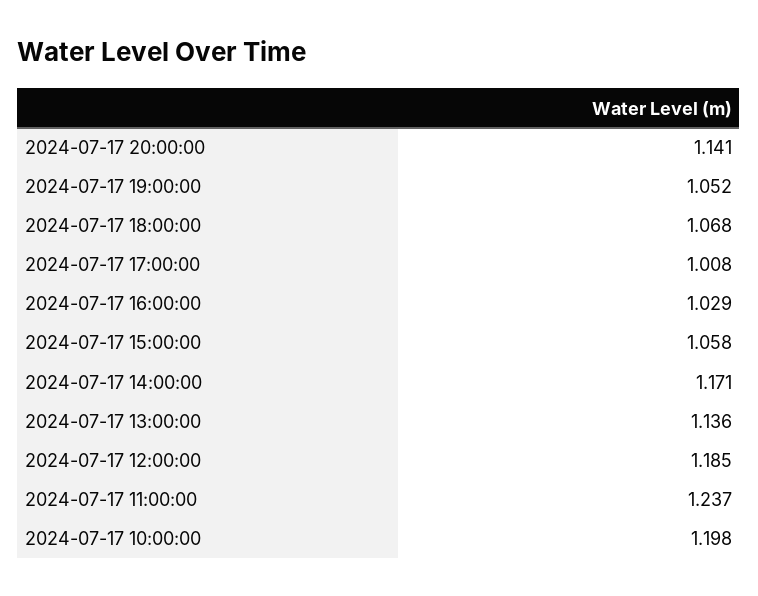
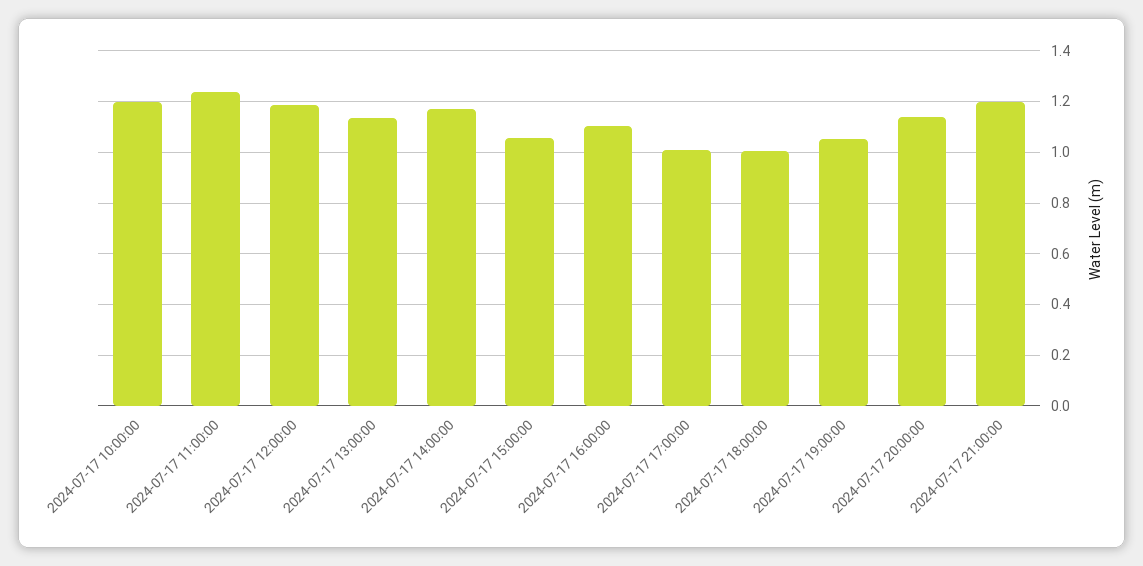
2024-07-17 18:00:00: 1.068 -> 1
2024-07-17 16:00:00: 1.029 -> 1.1
2024-07-17 21:00:00: none -> 1.2

